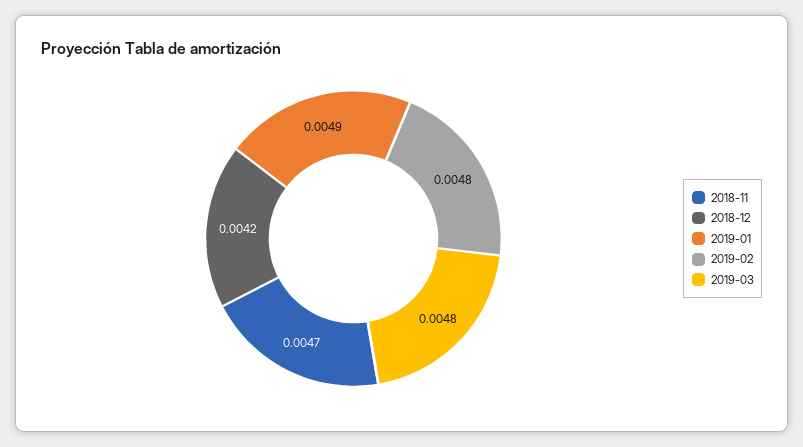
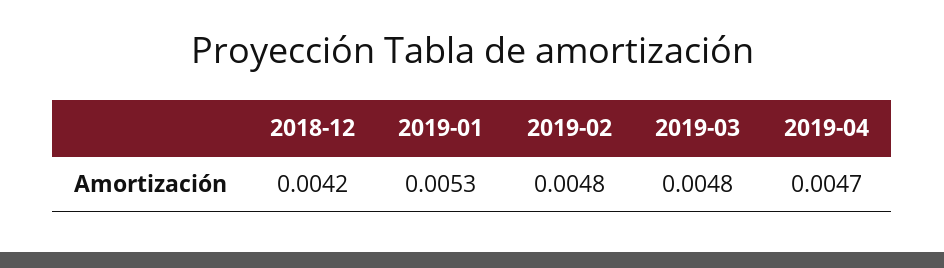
2018-11: 0.0047 -> none
2019-01: 0.0049 -> 0.0053
2019-04: none -> 0.0047

